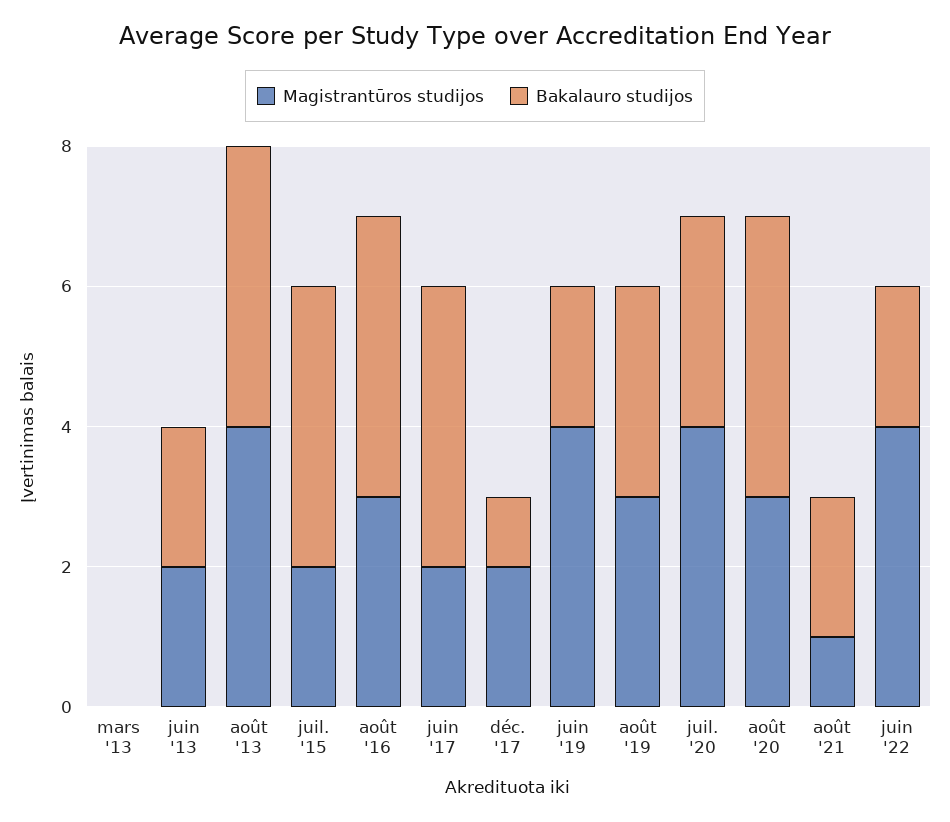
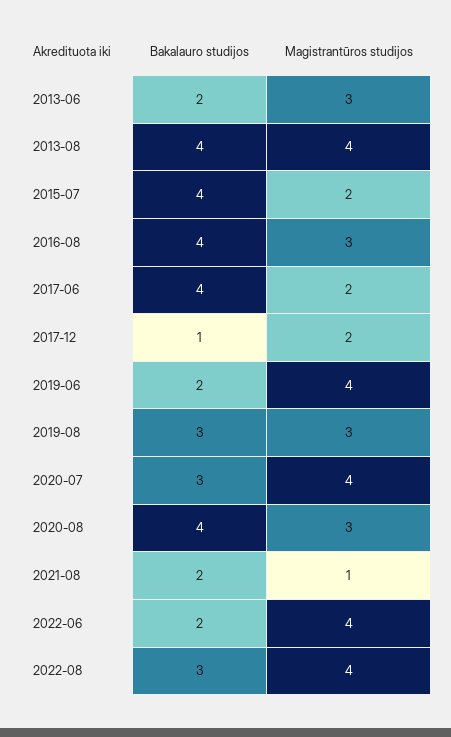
Magistrantūros studijos, mars '13: 0 -> none
Bakalauro studijos, mars '13: 0 -> none
Magistrantūros studijos, juin '13: 2 -> 3
Bakalauro studijos, 2022-08: none -> 3
Magistrantūros studijos, 2022-08: none -> 4

